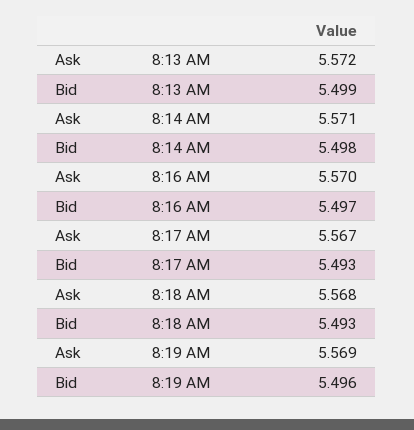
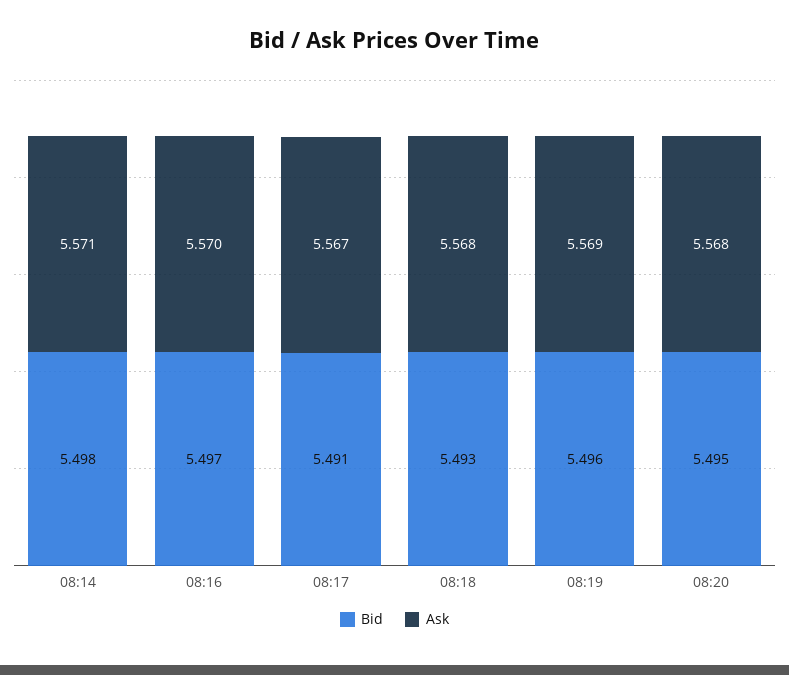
Ask, 8:13 AM: 5.572 -> none
Bid, 8:13 AM: 5.499 -> none
Bid, 8:17 AM: 5.493 -> 5.491
Bid, 08:20: none -> 5.495
Ask, 08:20: none -> 5.568

